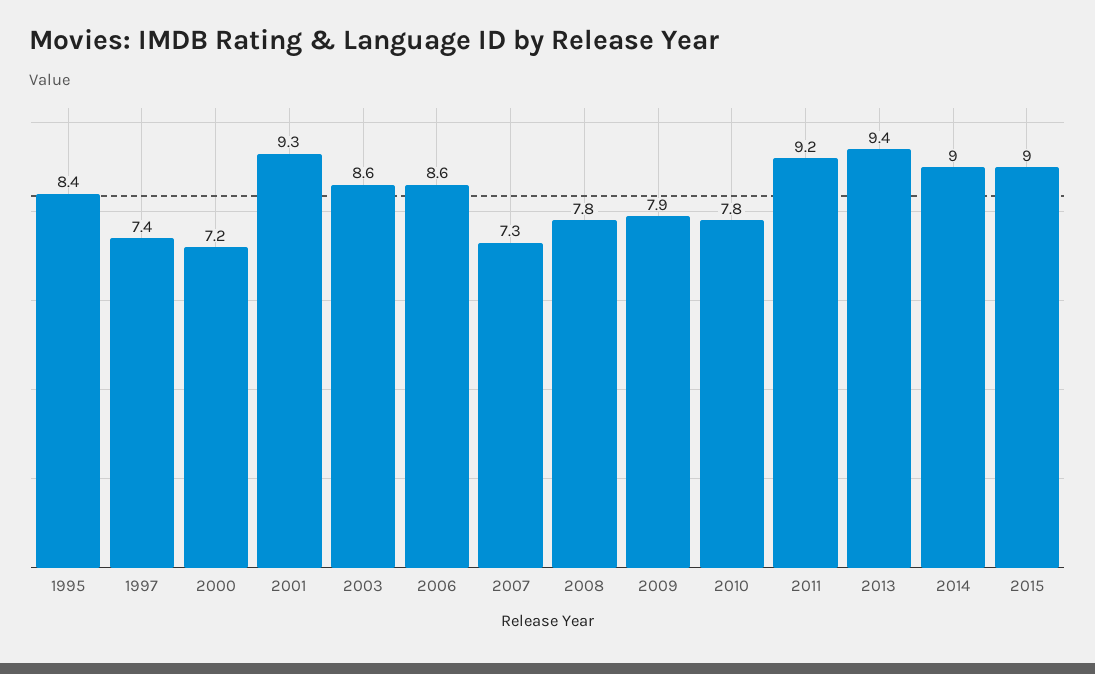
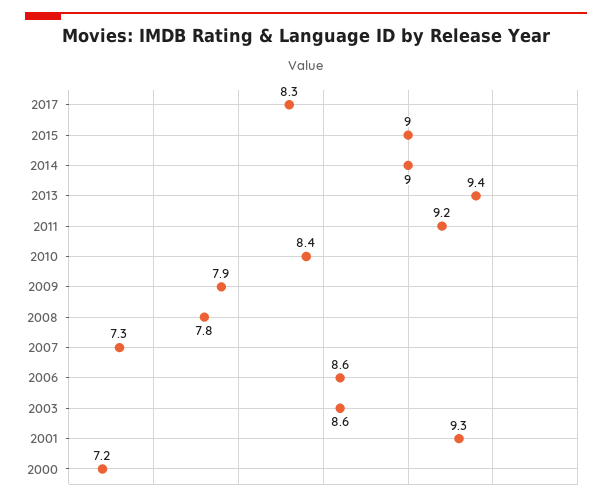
1995: 8.4 -> none
1997: 7.4 -> none
2010: 7.8 -> 8.4
2017: none -> 8.3

